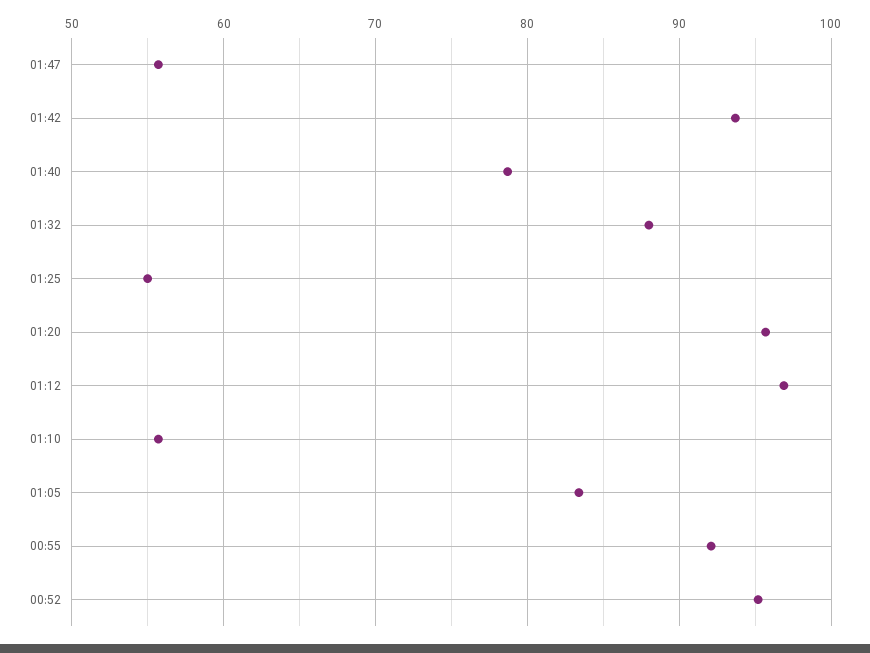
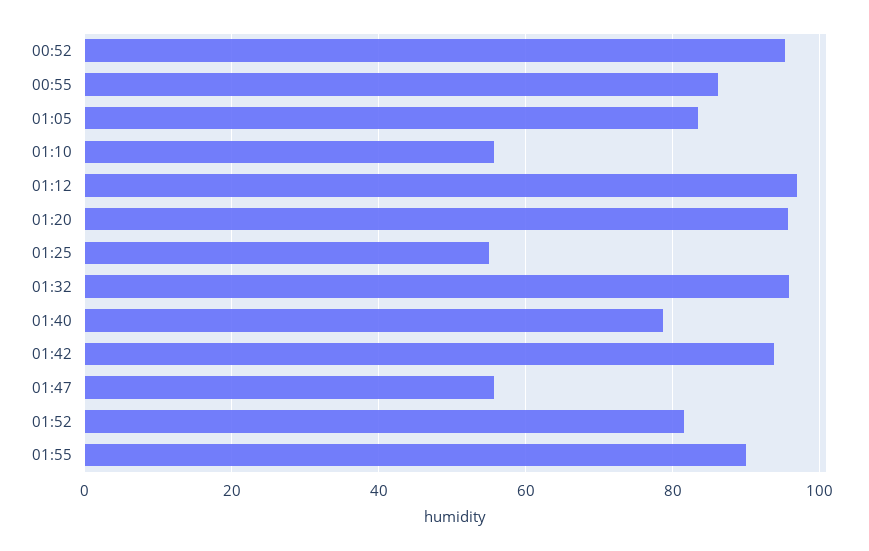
01:32: 88 -> 96
00:55: 92 -> 86
01:52: none -> 82
01:55: none -> 90

